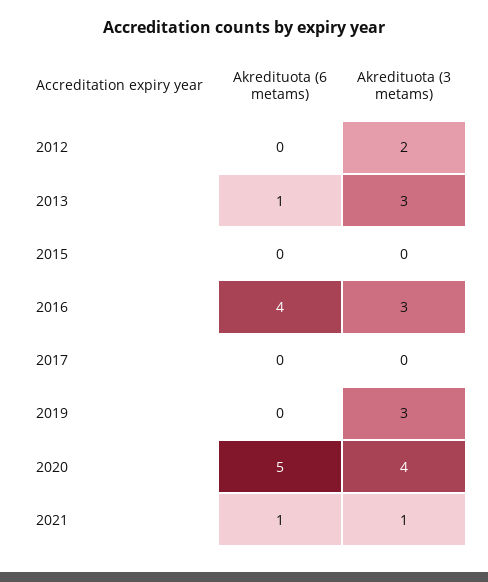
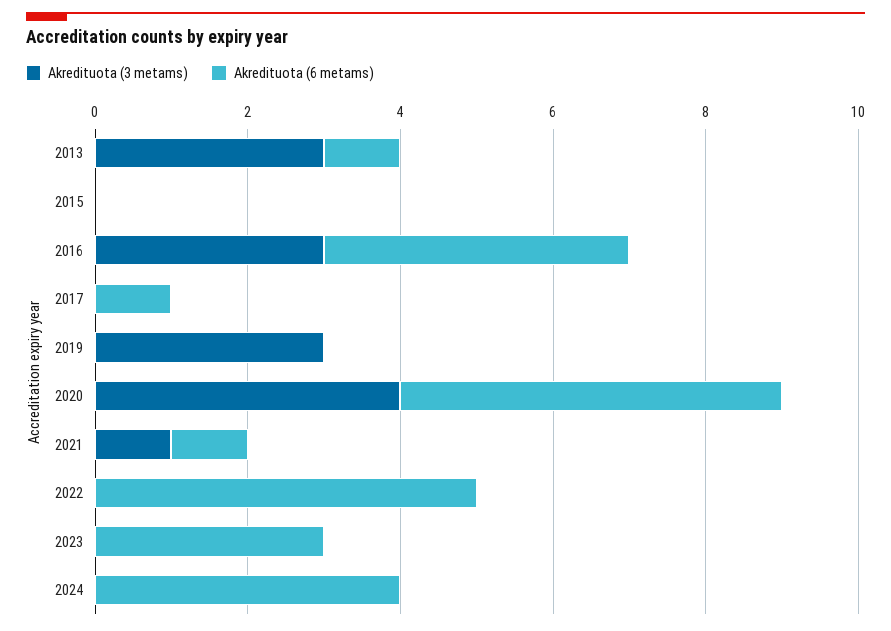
Akredituota (6 metams), 2012: 0 -> none
Akredituota (3 metams), 2012: 2 -> none
Akredituota (6 metams), 2017: 0 -> 1
Akredituota (3 metams), 2022: none -> 0
Akredituota (6 metams), 2022: none -> 5
Akredituota (3 metams), 2023: none -> 0
Akredituota (6 metams), 2023: none -> 3
Akredituota (3 metams), 2024: none -> 0
Akredituota (6 metams), 2024: none -> 4

